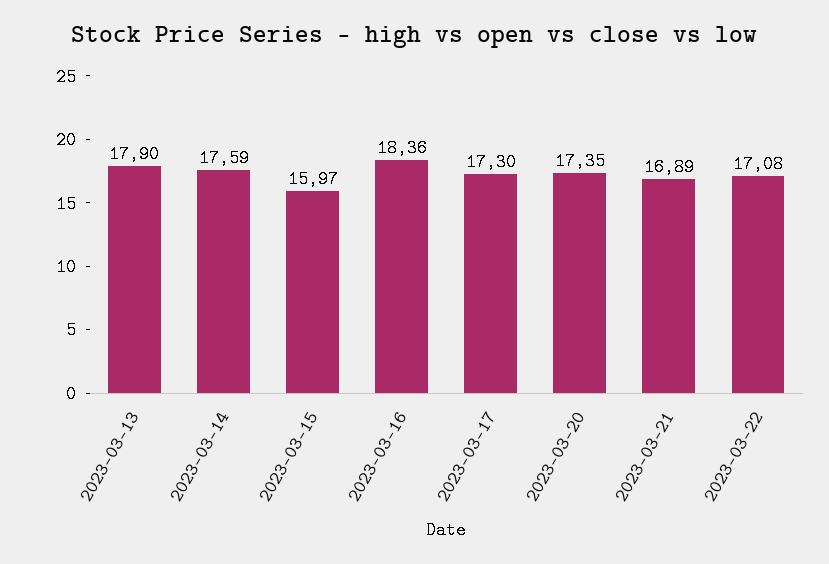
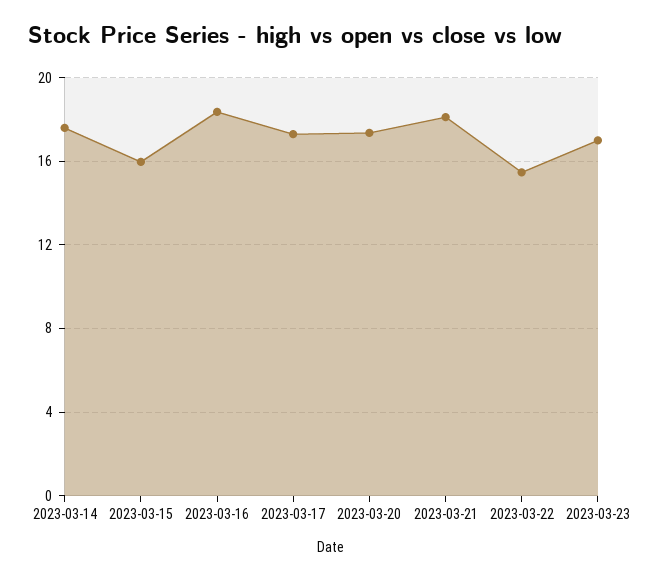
2023-03-13: 17.9 -> none
2023-03-21: 16.89 -> 18
2023-03-22: 17.08 -> 15.5
2023-03-23: none -> 17

